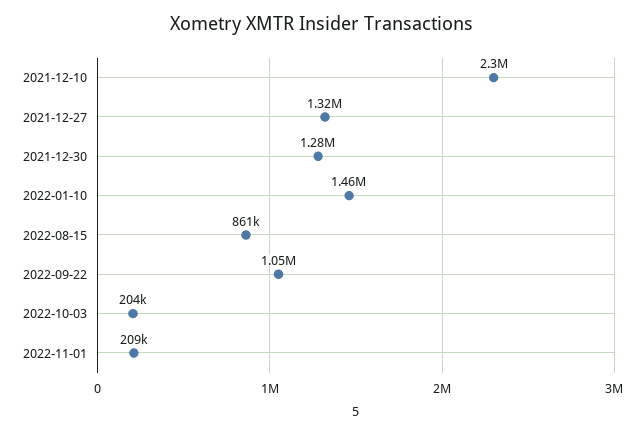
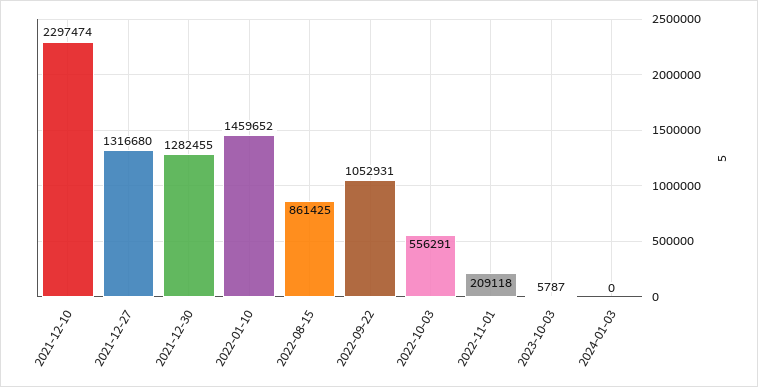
2022-10-03: 204000 -> 556291
2023-10-03: none -> 5787
2024-01-03: none -> 0

